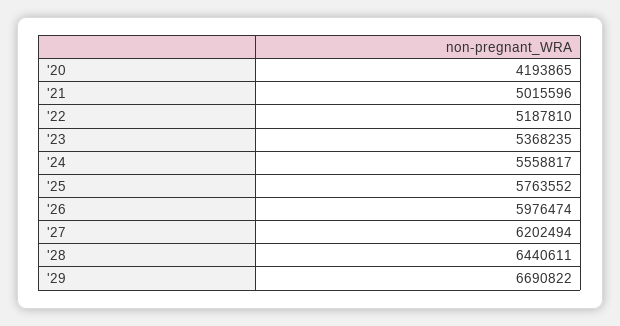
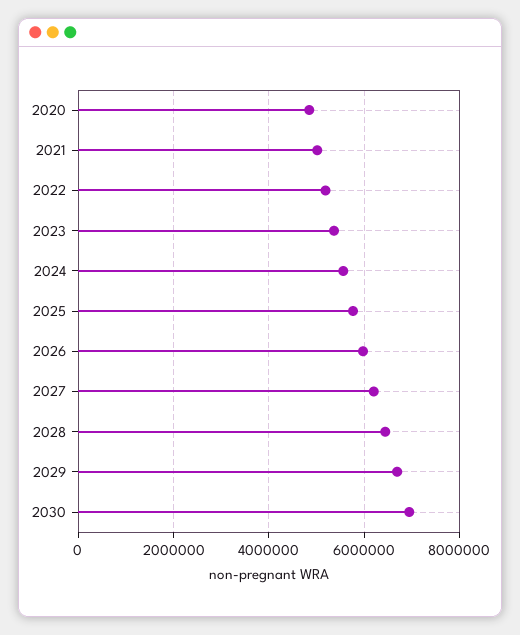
'20: 4193865 -> 4800000
2030: none -> 7000000

